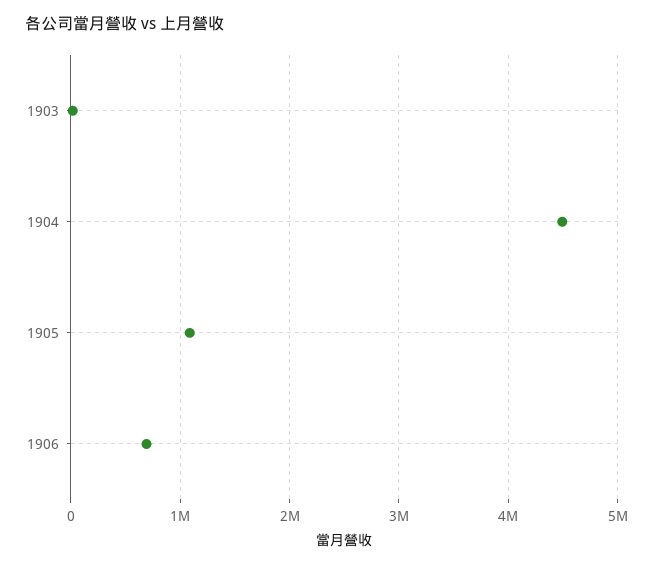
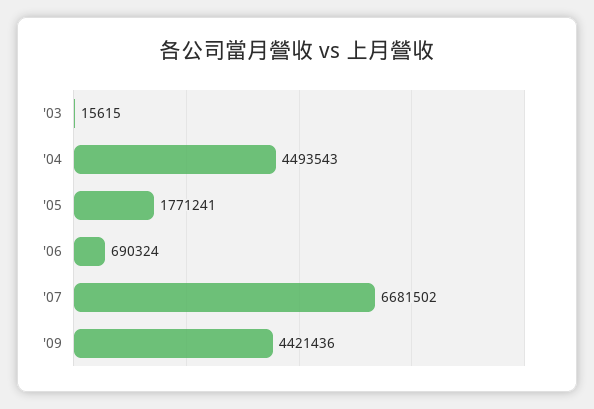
1905: 1100000 -> 1771241
'07: none -> 6681502
'09: none -> 4421436

